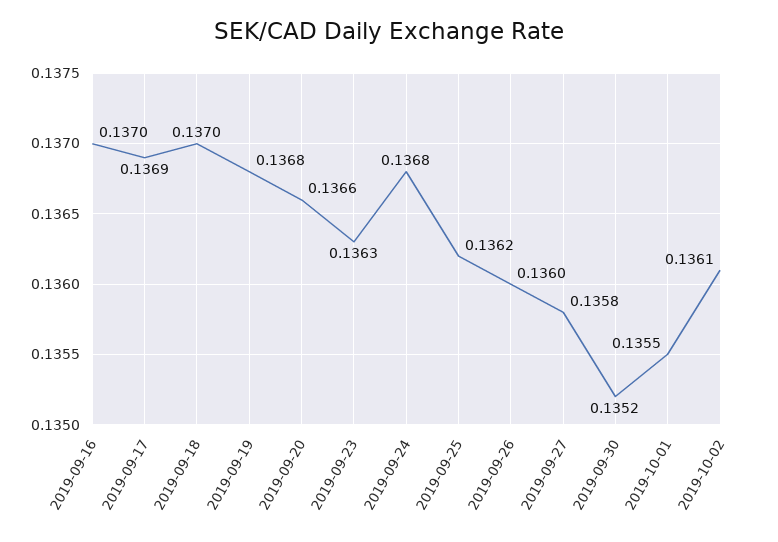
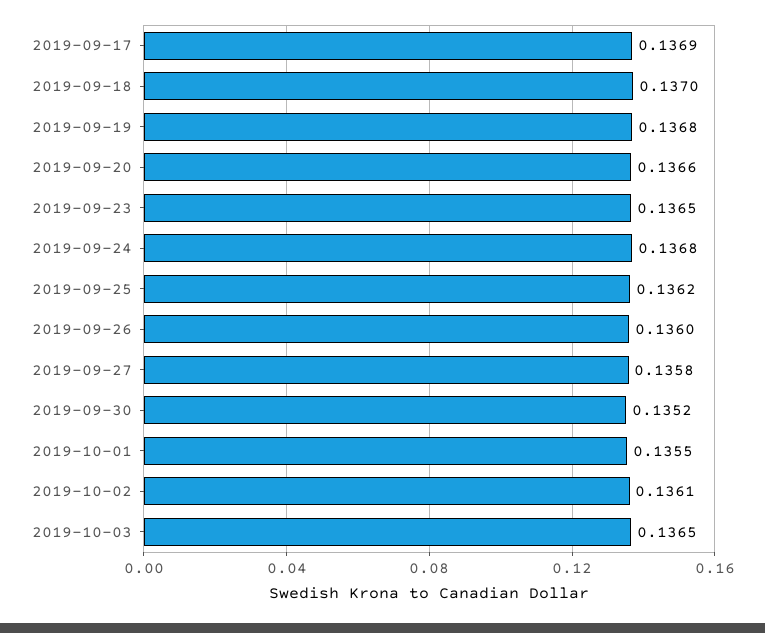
2019-09-16: 0.137 -> none
2019-09-23: 0.1363 -> 0.1365
2019-10-03: none -> 0.1365

